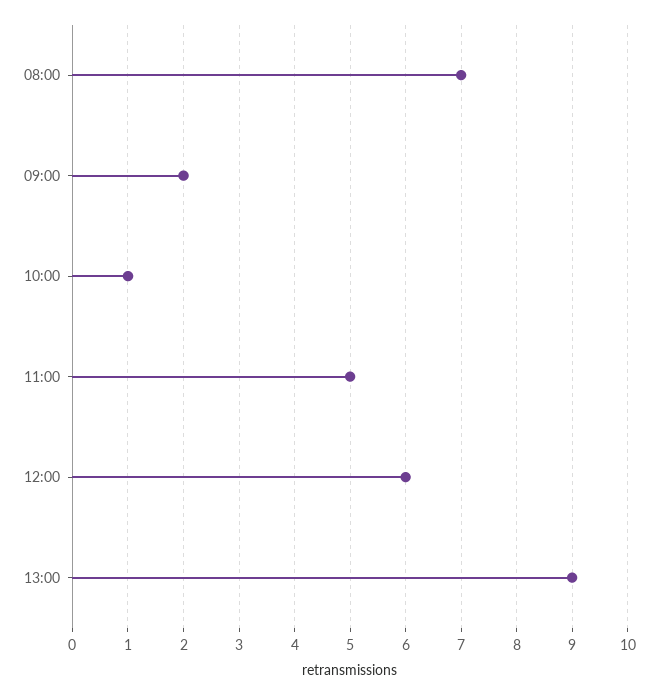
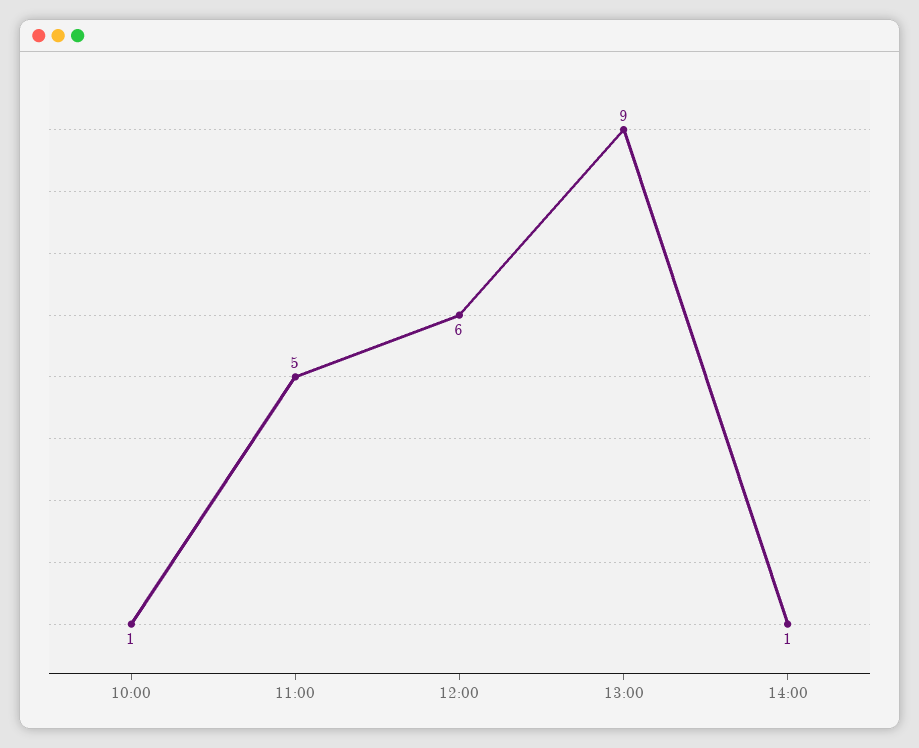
08:00: 7 -> none
09:00: 2 -> none
14:00: none -> 1

